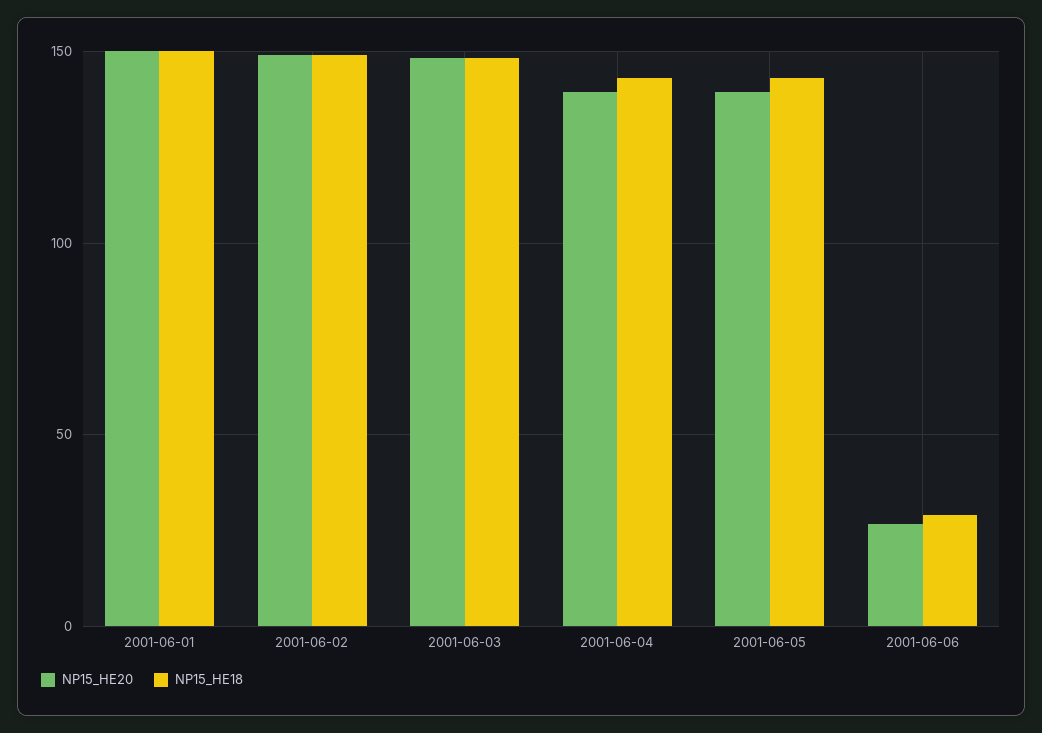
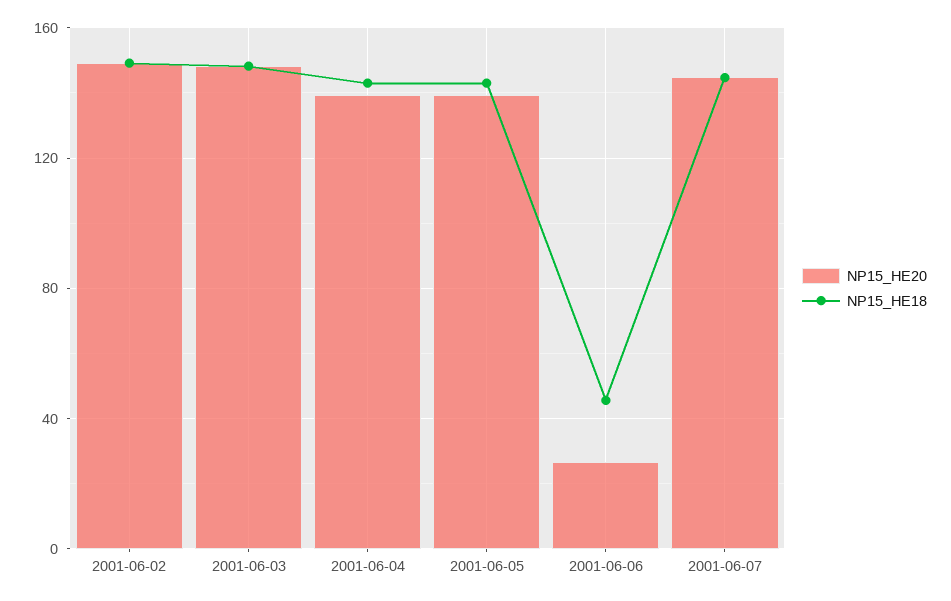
NP15_HE20, 2001-06-01: 150 -> none
NP15_HE18, 2001-06-01: 150 -> none
NP15_HE18, 2001-06-06: 30 -> 45
NP15_HE20, 2001-06-07: none -> 145
NP15_HE18, 2001-06-07: none -> 145

